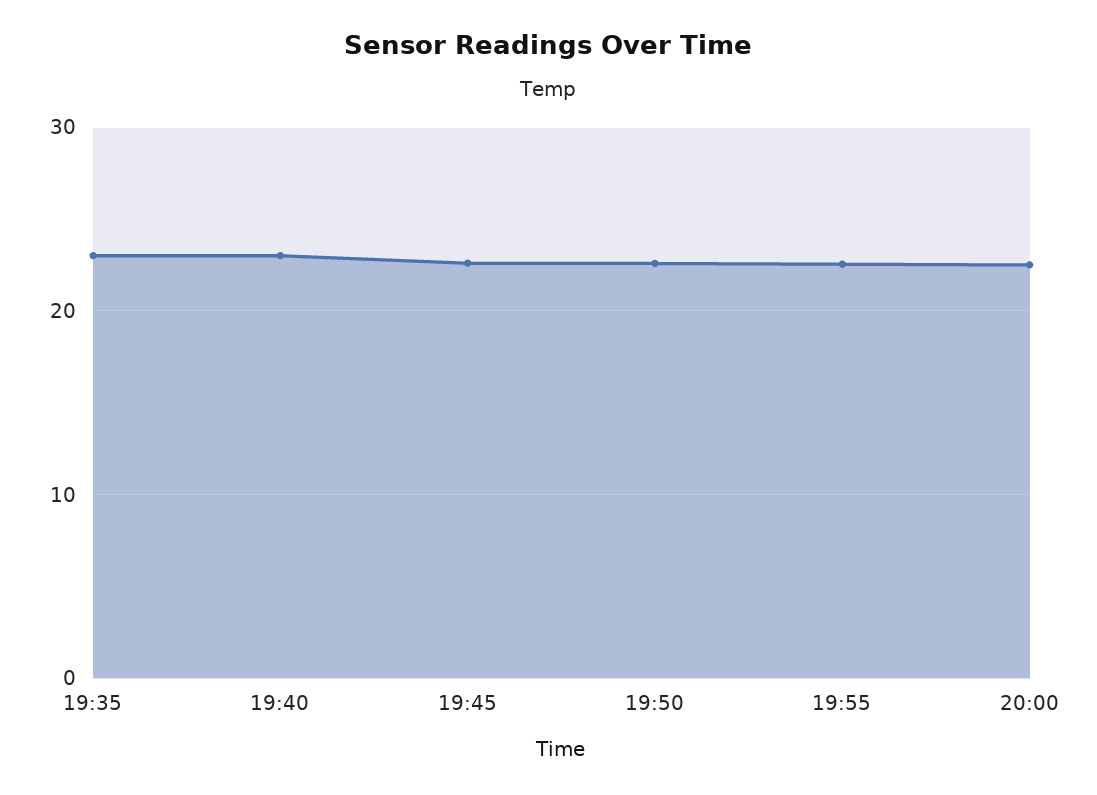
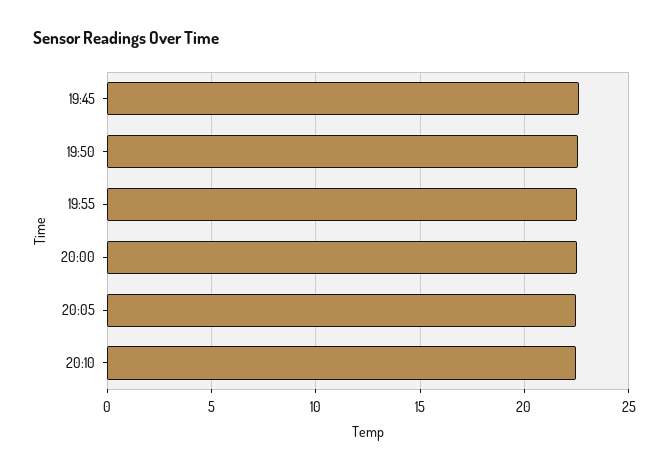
19:35: 23 -> none
19:40: 23 -> none
20:05: none -> 22.5
20:10: none -> 22.5

